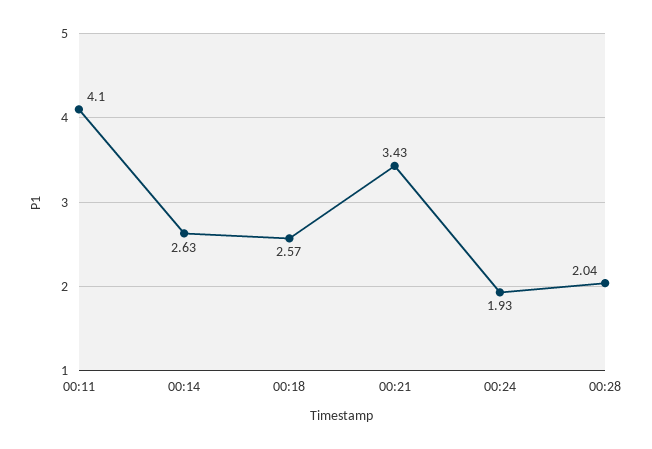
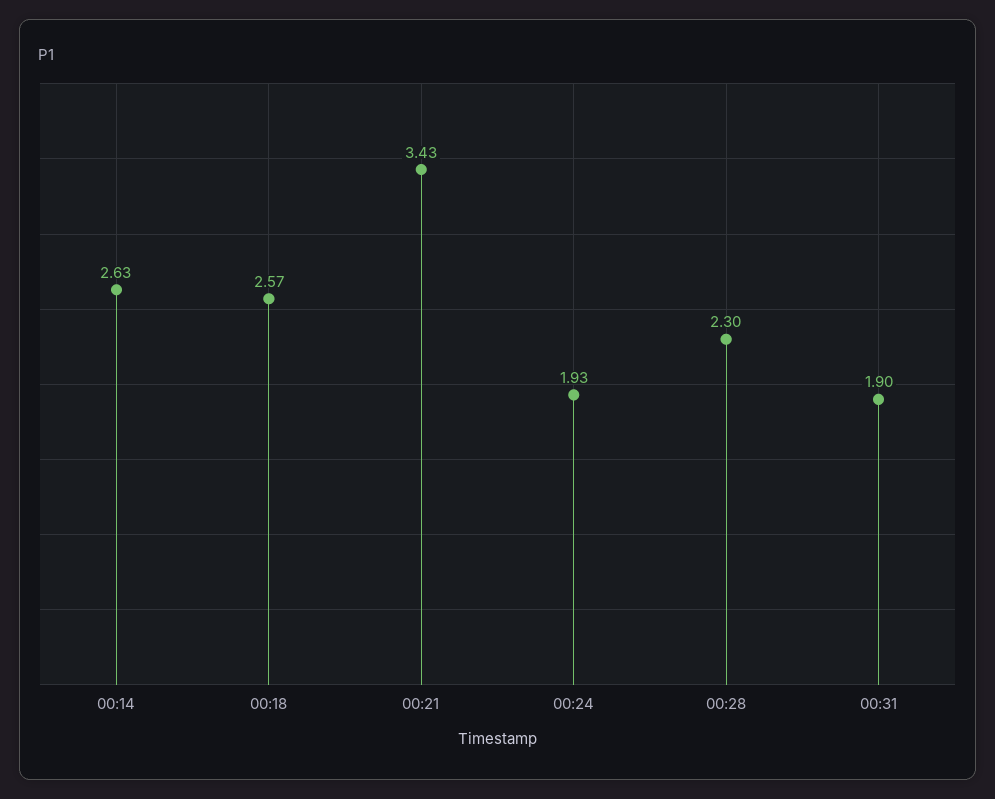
00:11: 4.1 -> none
00:28: 2.04 -> 2.3
00:31: none -> 1.9

